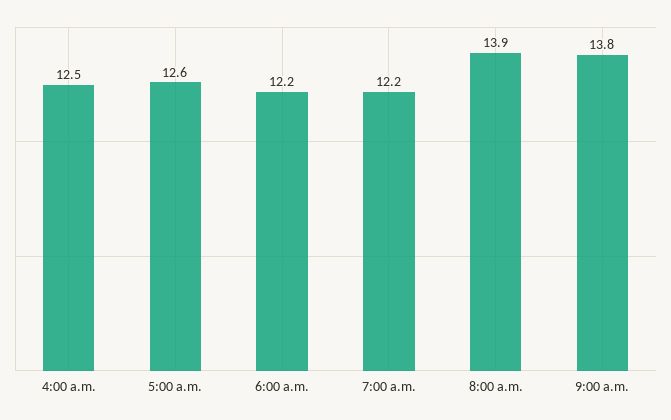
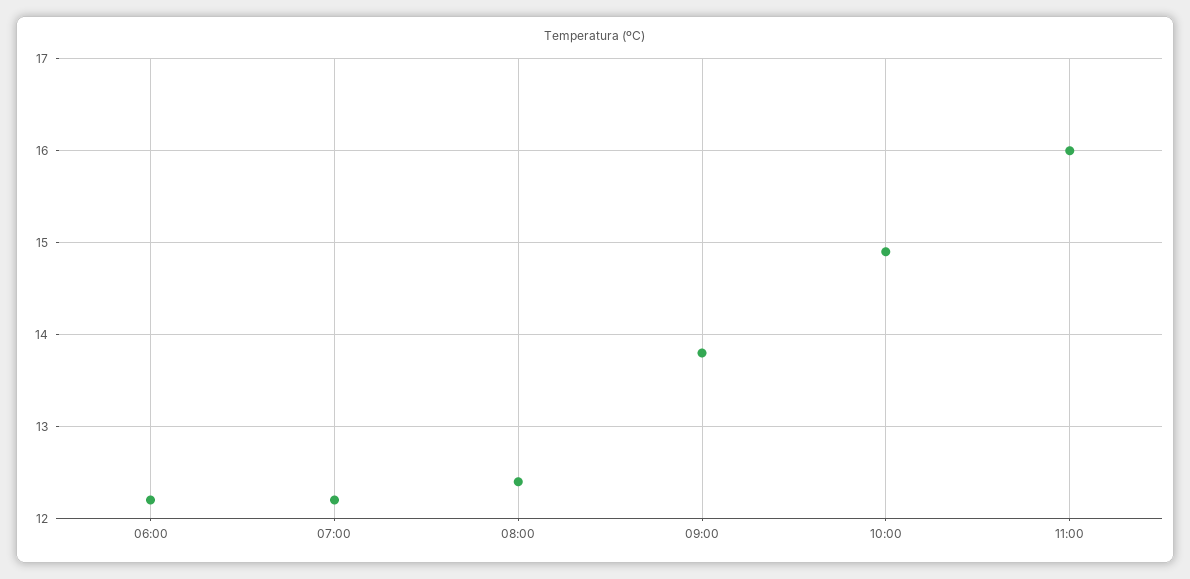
4:00 a.m.: 12.5 -> none
5:00 a.m.: 12.6 -> none
8:00 a.m.: 13.9 -> 12.4
10:00: none -> 14.9
11:00: none -> 16

